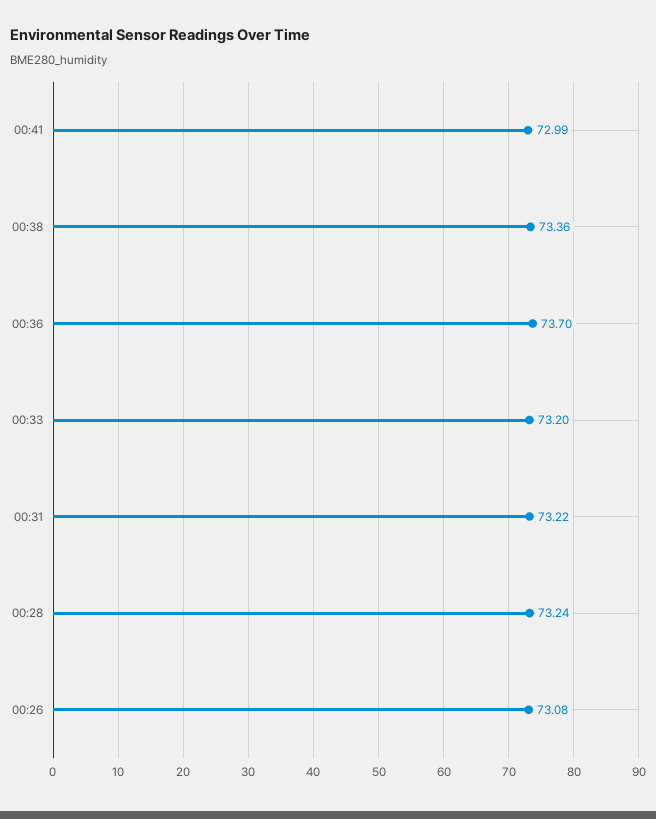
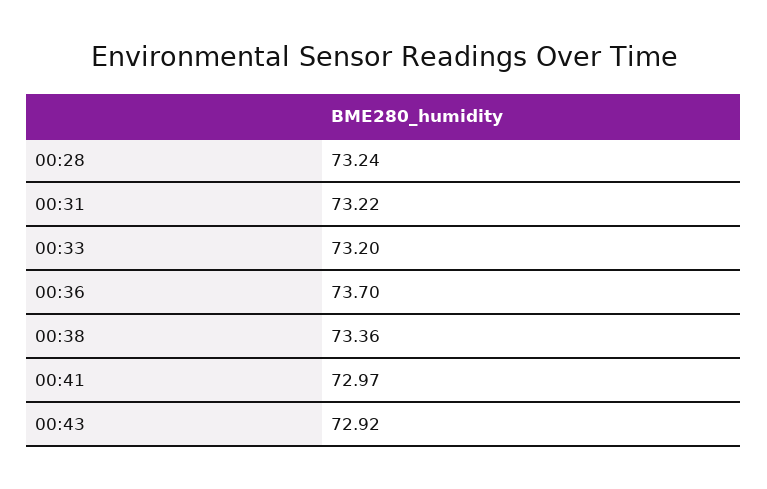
00:41: 72.99 -> 72.97
00:26: 73.08 -> none
00:43: none -> 72.92

